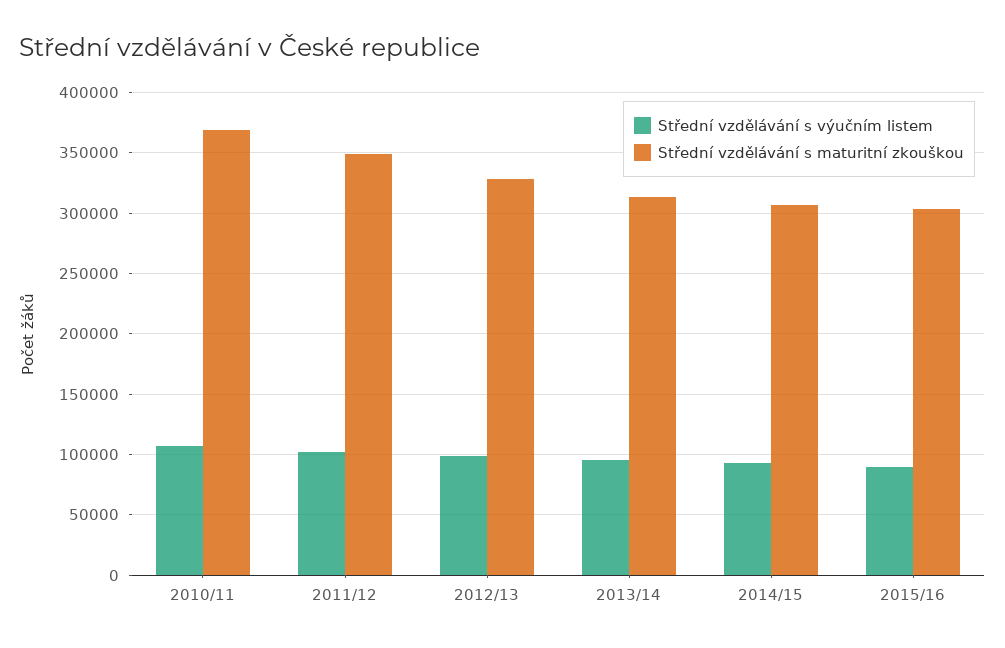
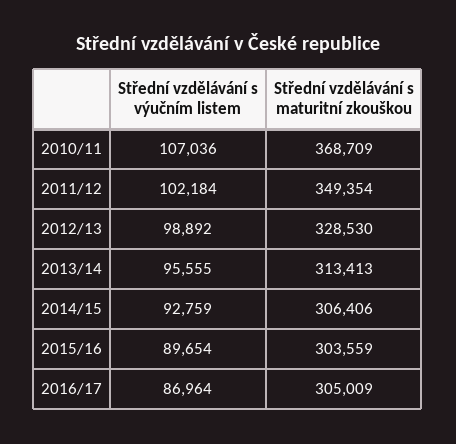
Střední vzdělávání s výučním listem, 2016/17: none -> 86964
Střední vzdělávání s maturitní zkouškou, 2016/17: none -> 305009

